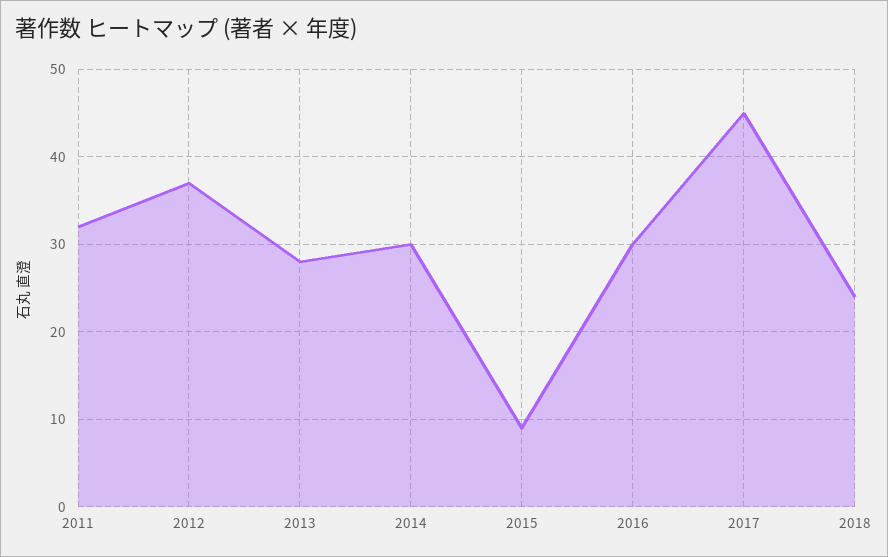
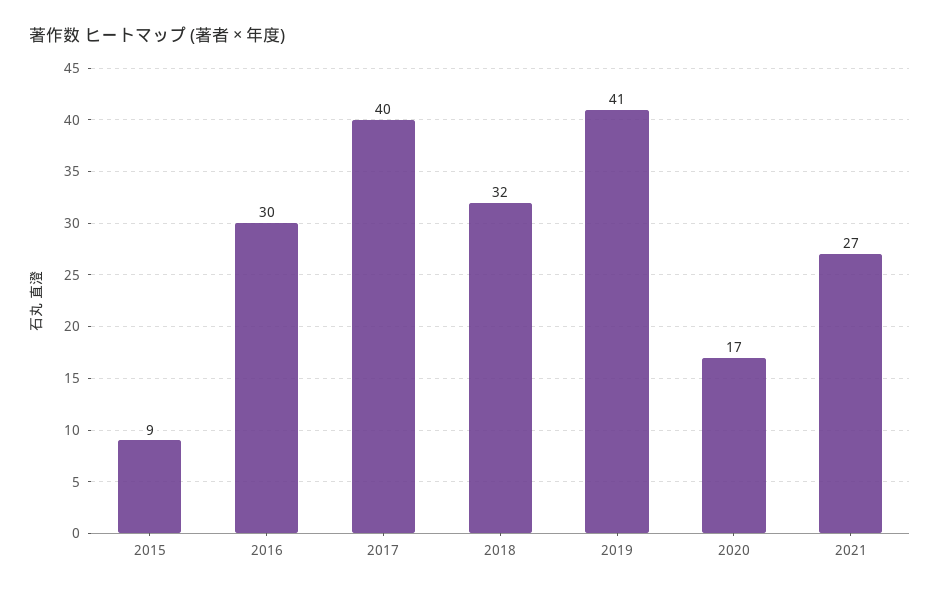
2011: 32 -> none
2012: 37 -> none
2013: 28 -> none
2014: 30 -> none
2017: 45 -> 40
2018: 24 -> 32
2019: none -> 41
2020: none -> 17
2021: none -> 27

